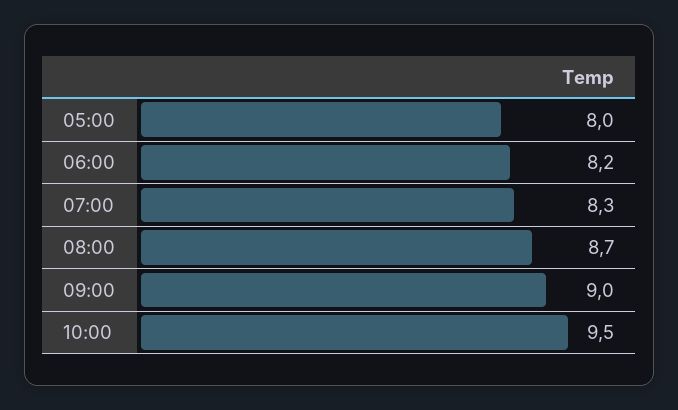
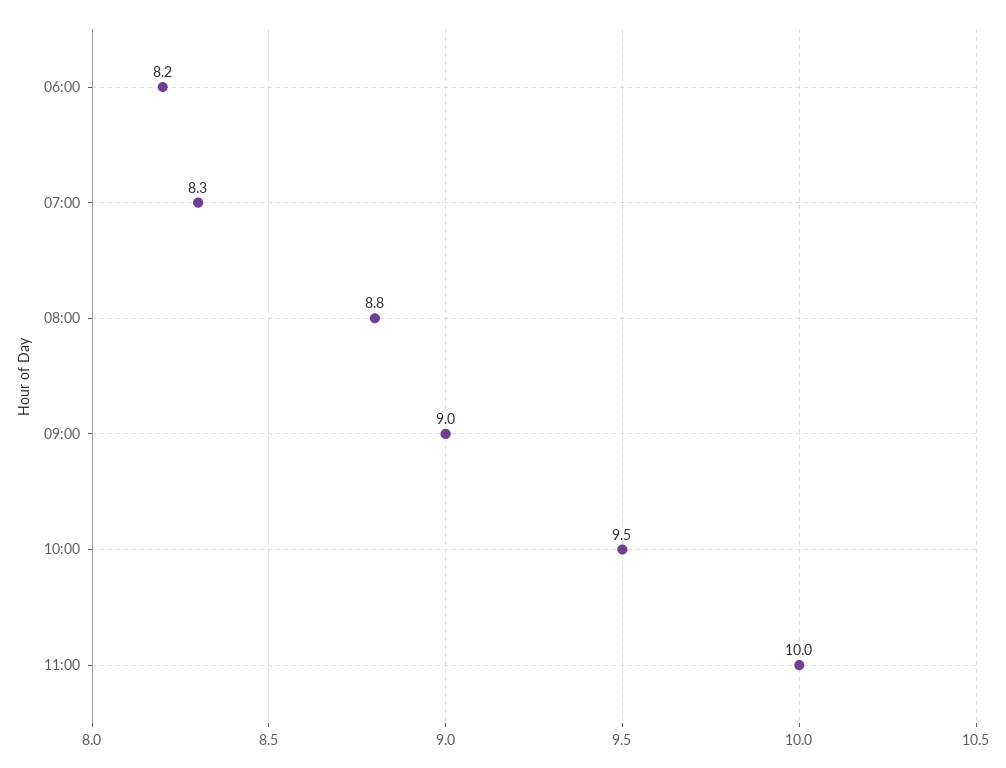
05:00: 8 -> none
08:00: 8.7 -> 8.8
11:00: none -> 10

